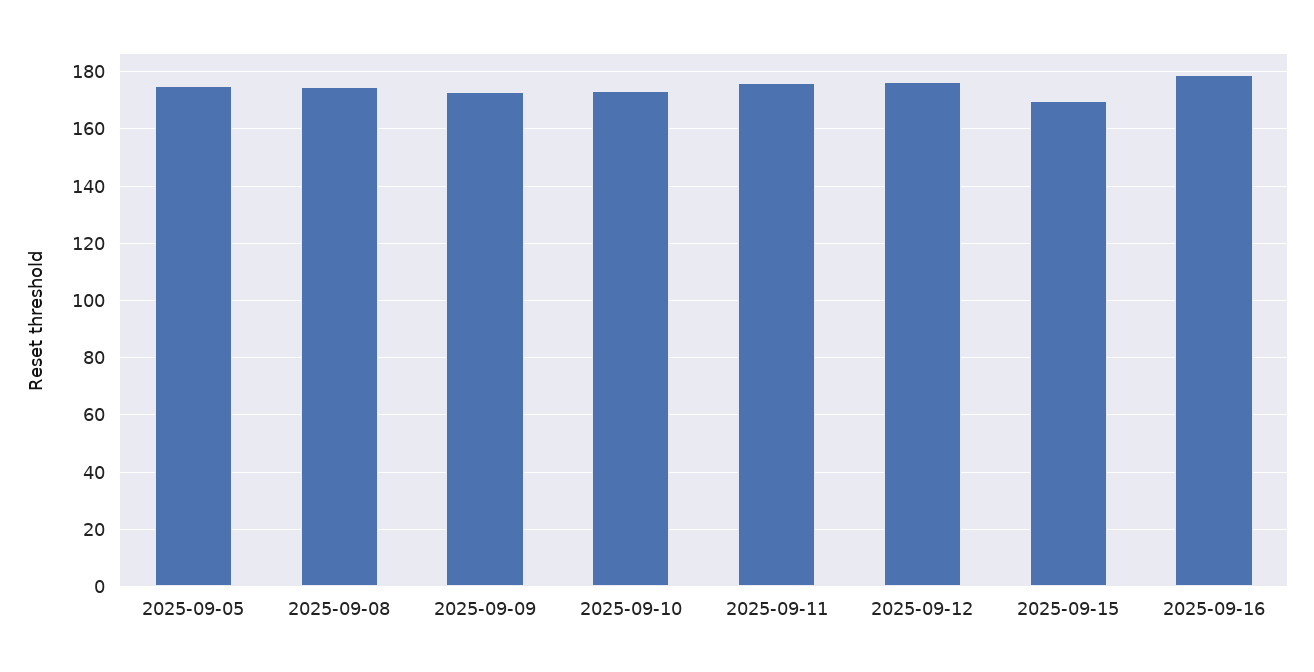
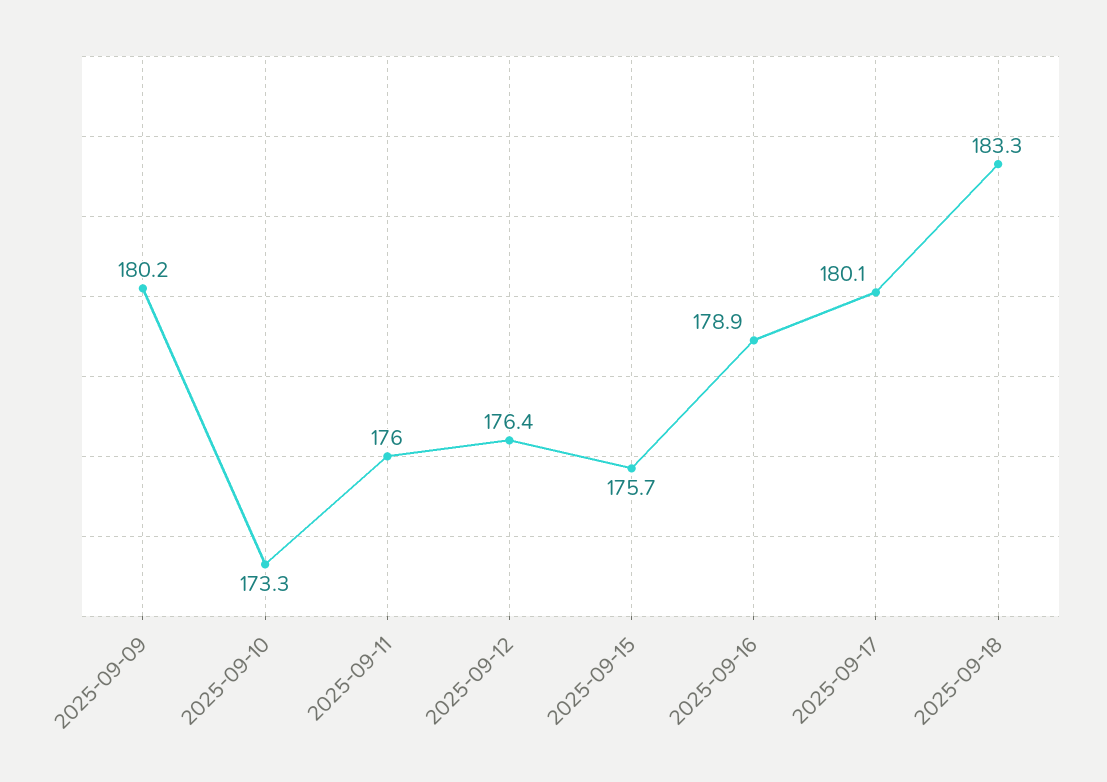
2025-09-05: 175 -> none
2025-09-08: 175 -> none
2025-09-09: 172.5 -> 180.2
2025-09-15: 170 -> 175.7
2025-09-17: none -> 180.1
2025-09-18: none -> 183.3

